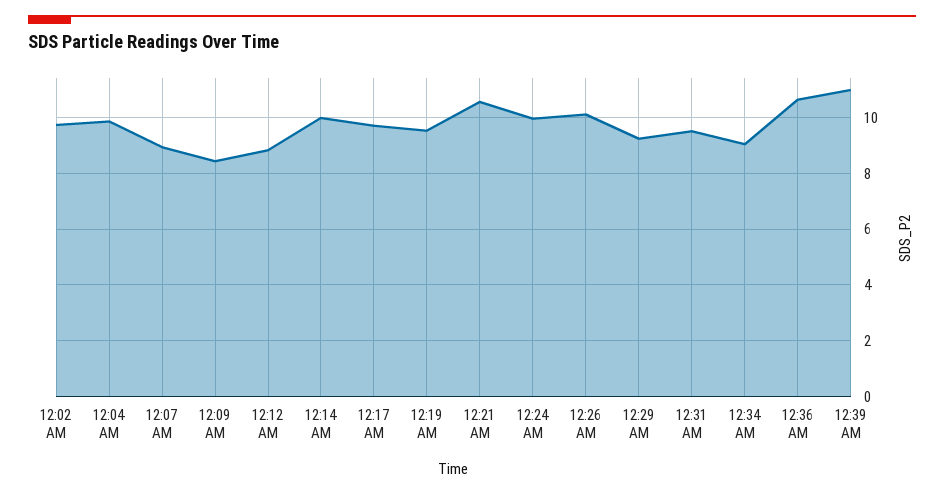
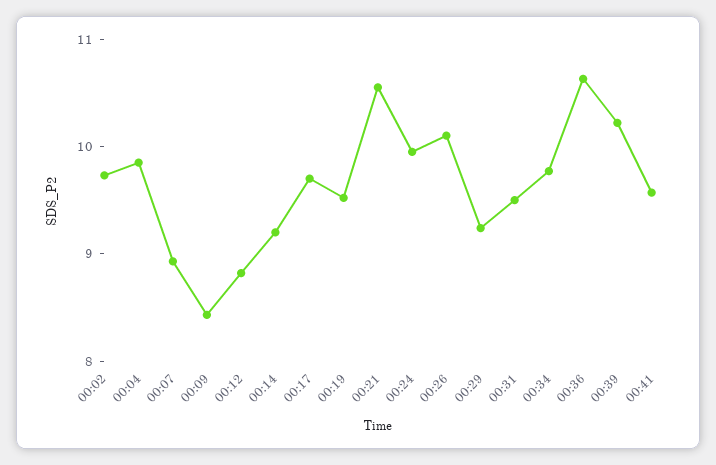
12:14 AM: 10 -> 9.2
12:34 AM: 9 -> 9.8
12:39 AM: 11 -> 10.2
00:41: none -> 9.6

